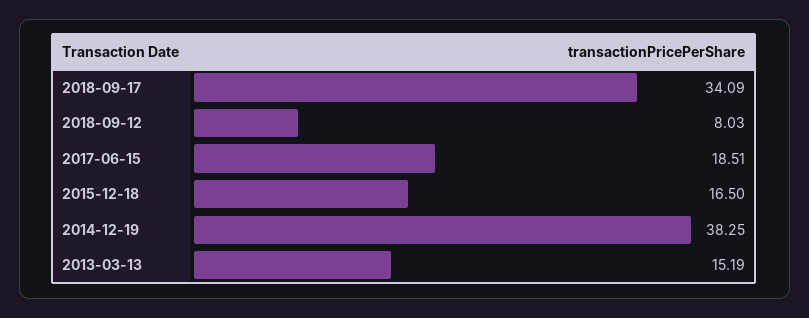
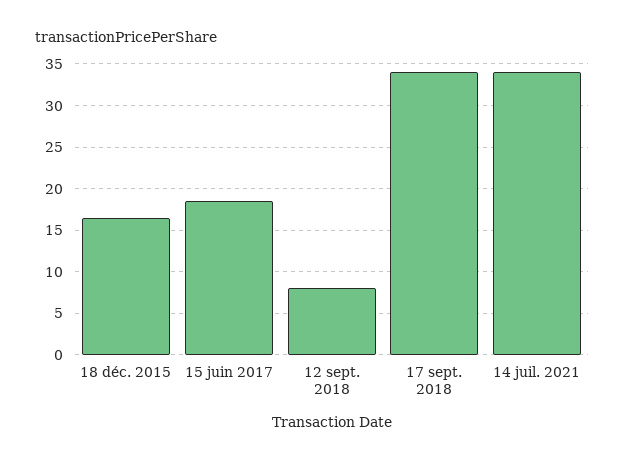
2014-12-19: 38.25 -> none
2013-03-13: 15.19 -> none
14 juil. 2021: none -> 34

